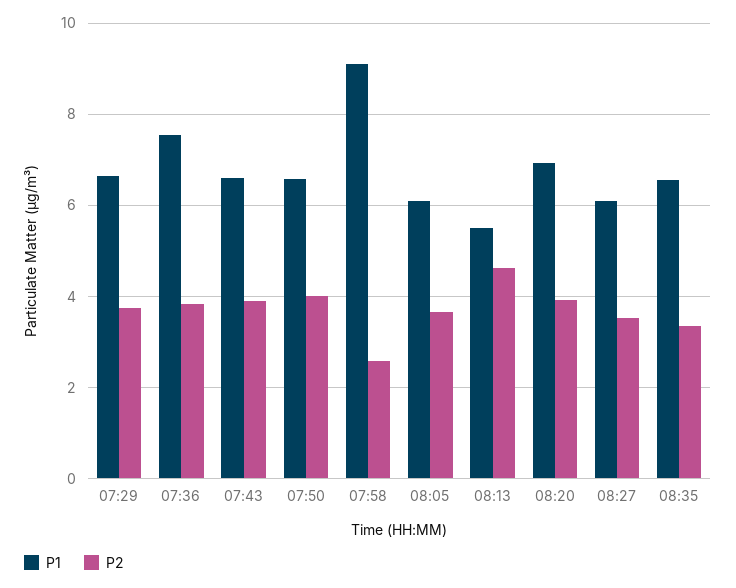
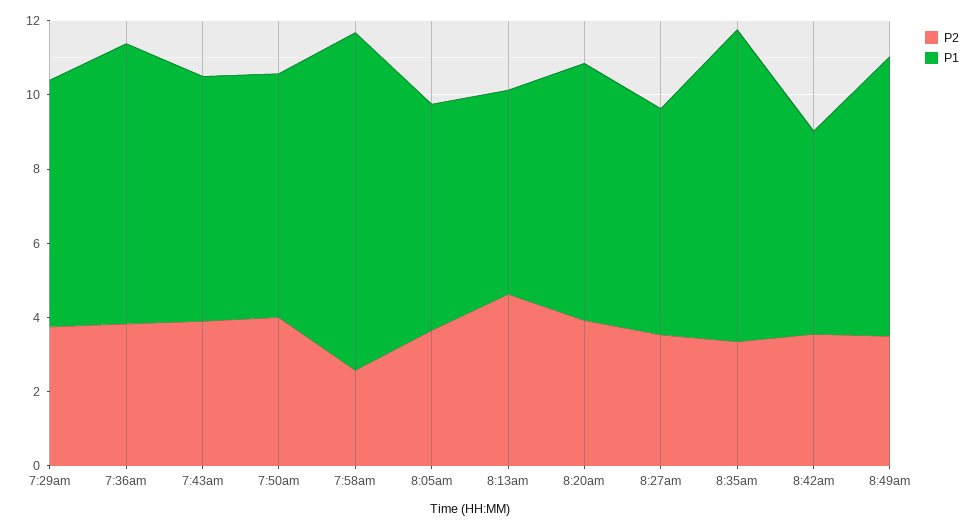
P1, 08:35: 6.6 -> 8.5
P2, 8:42am: none -> 3.5
P1, 8:42am: none -> 5.5
P2, 8:49am: none -> 3.5
P1, 8:49am: none -> 7.5

